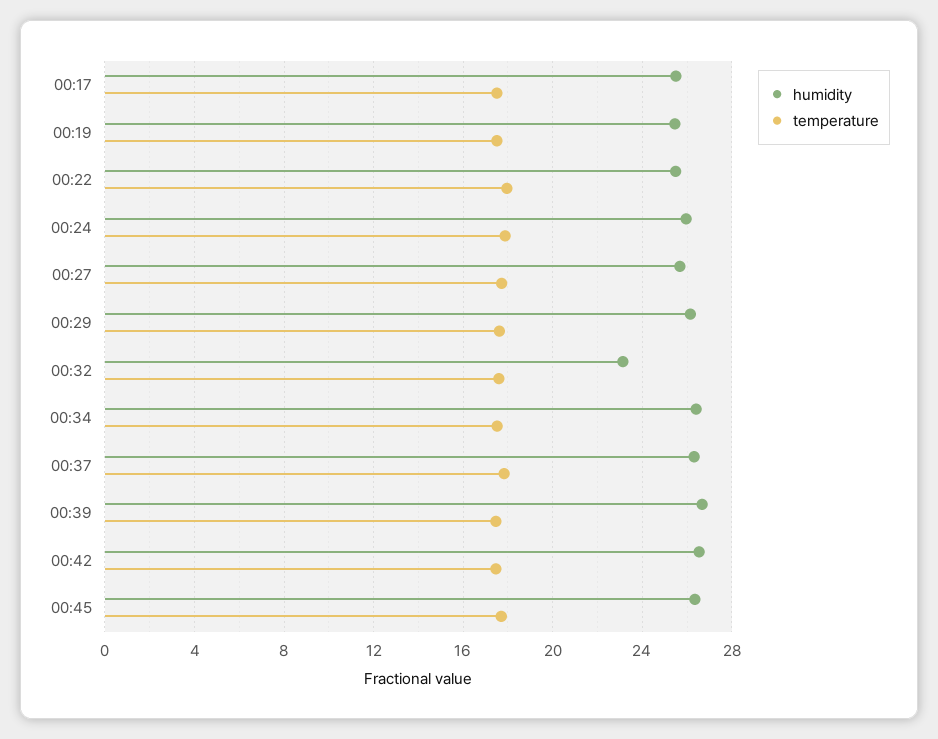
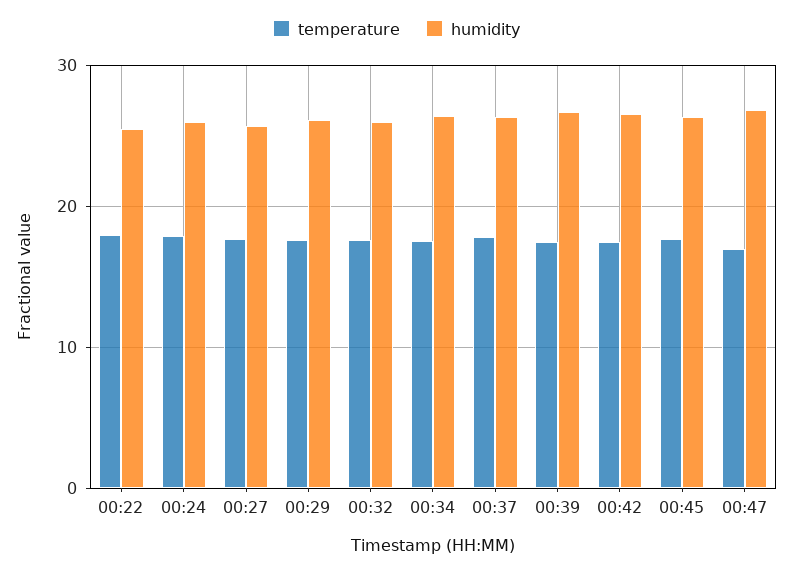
humidity, 00:17: 25.5 -> none
temperature, 00:17: 17.5 -> none
humidity, 00:19: 25.5 -> none
temperature, 00:19: 17.5 -> none
humidity, 00:32: 23 -> 26
temperature, 00:47: none -> 17
humidity, 00:47: none -> 27

